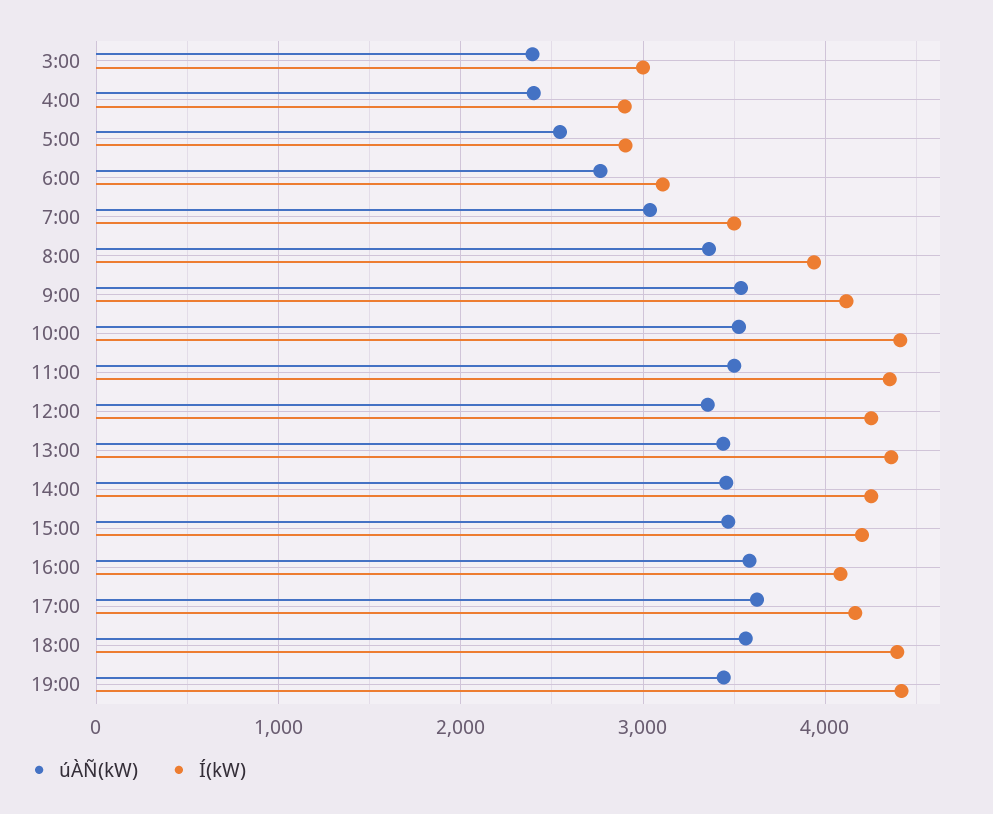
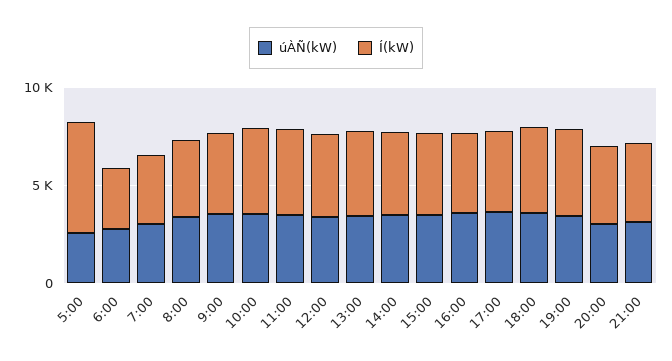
úÀÑ(kW), 3:00: 2400 -> none
Í(kW), 3:00: 3000 -> none
úÀÑ(kW), 4:00: 2400 -> none
Í(kW), 4:00: 2900 -> none
Í(kW), 5:00: 2900 -> 6000
úÀÑ(kW), 20:00: none -> 3000
Í(kW), 20:00: none -> 4000
úÀÑ(kW), 21:00: none -> 3000
Í(kW), 21:00: none -> 4000

